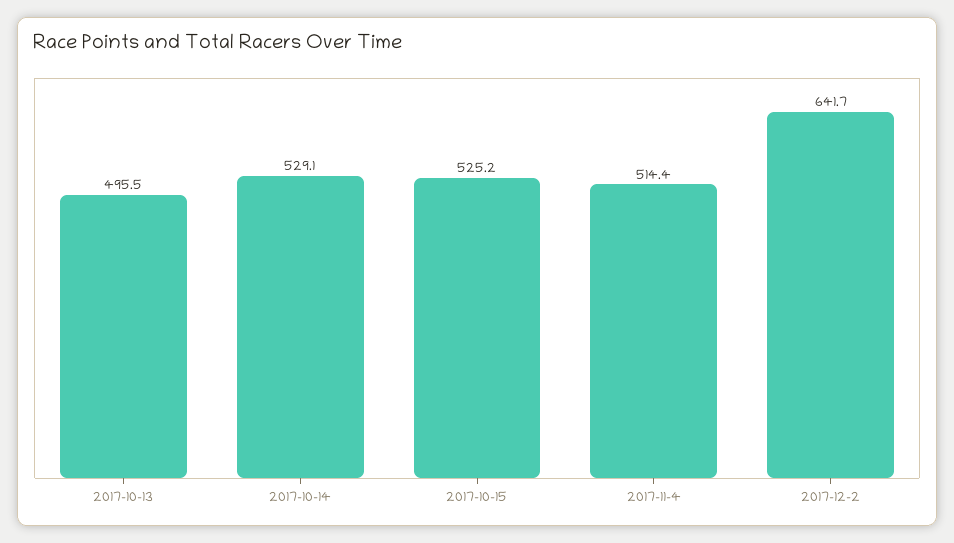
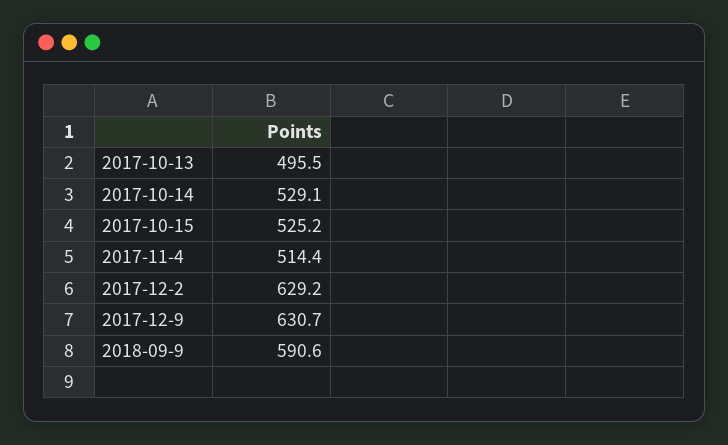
2017-12-2: 641.7 -> 629.2
2017-12-9: none -> 630.7
2018-09-9: none -> 590.6

